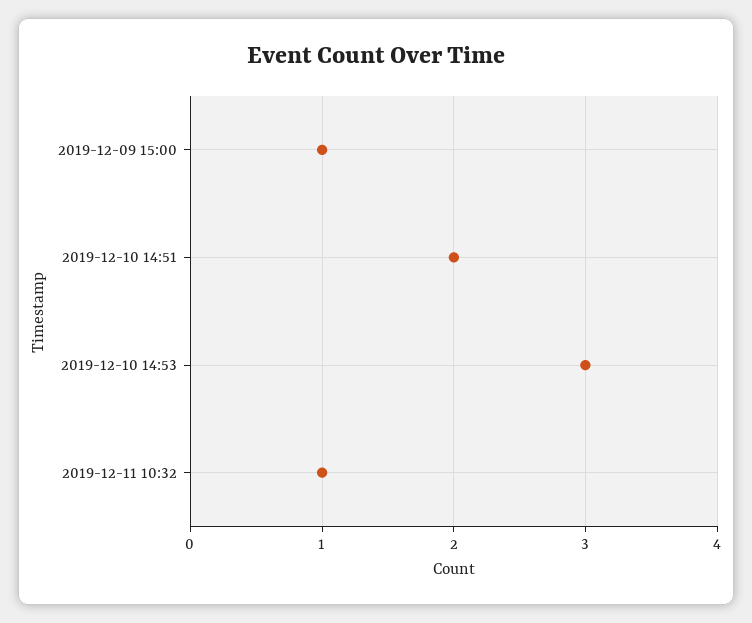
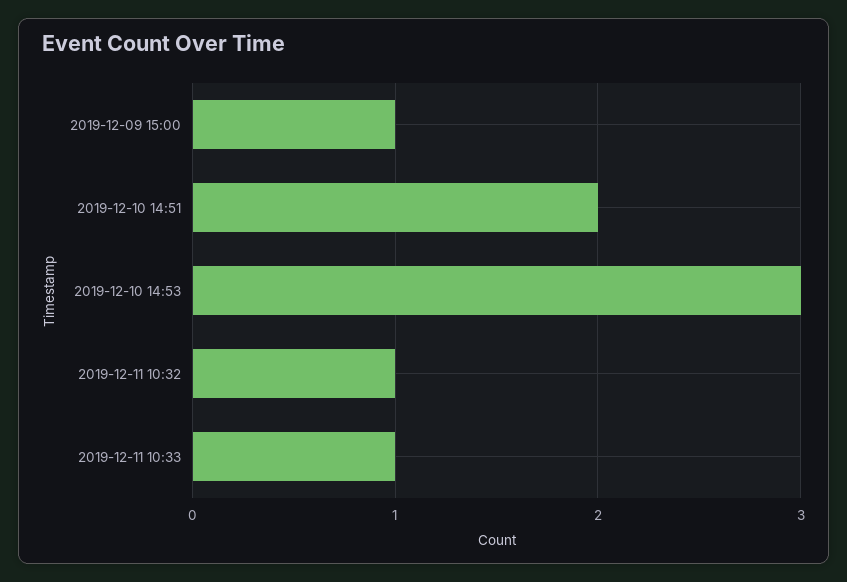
2019-12-11 10:33: none -> 1

